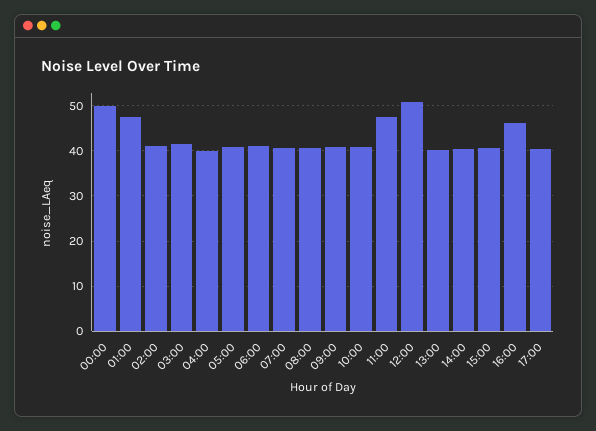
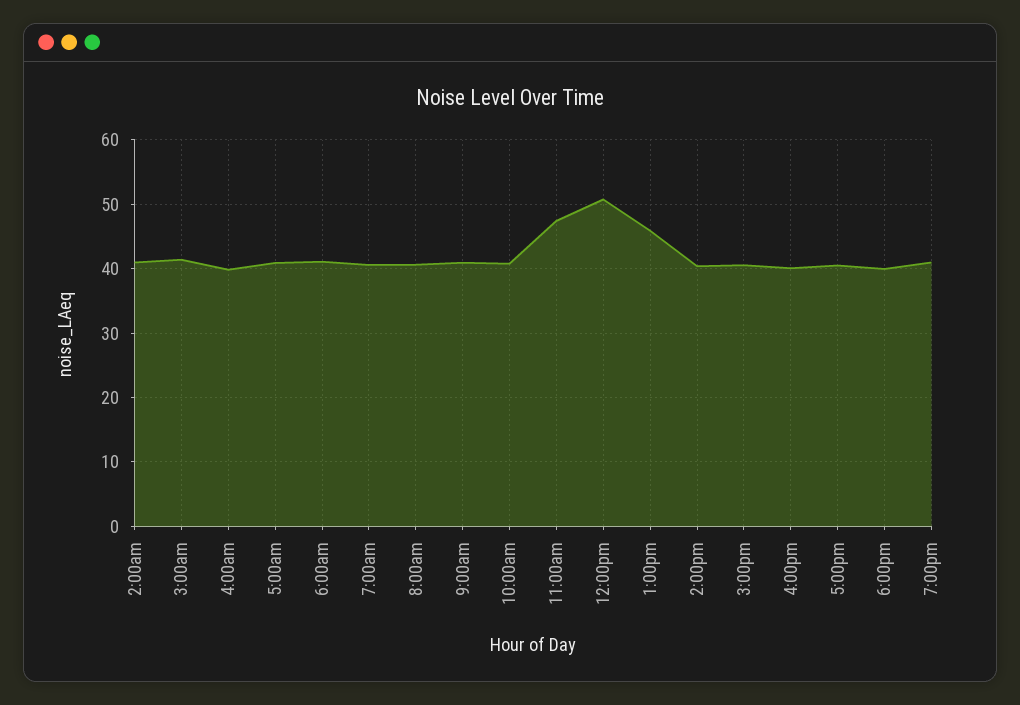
00:00: 50 -> none
01:00: 48 -> none
13:00: 40 -> 46
16:00: 46 -> 40
6:00pm: none -> 40
7:00pm: none -> 41

